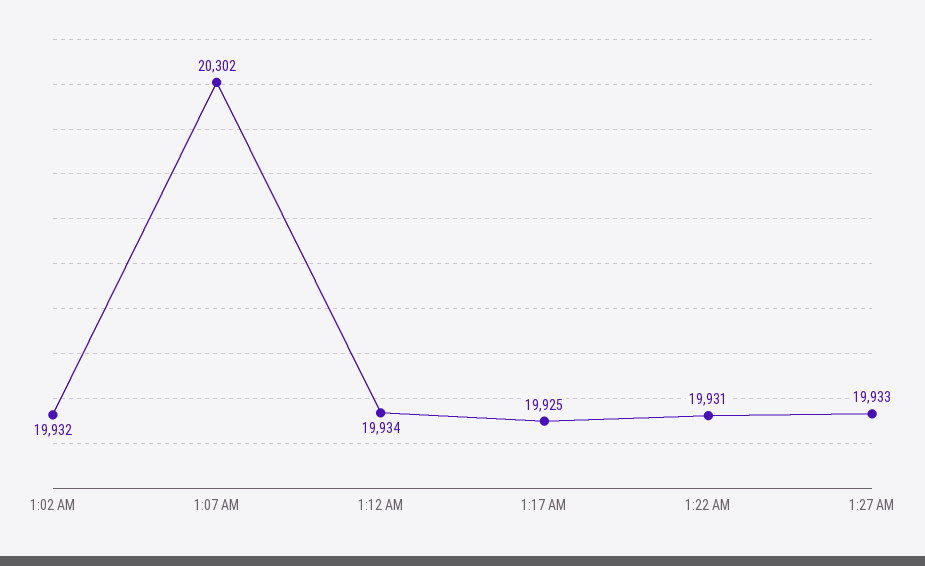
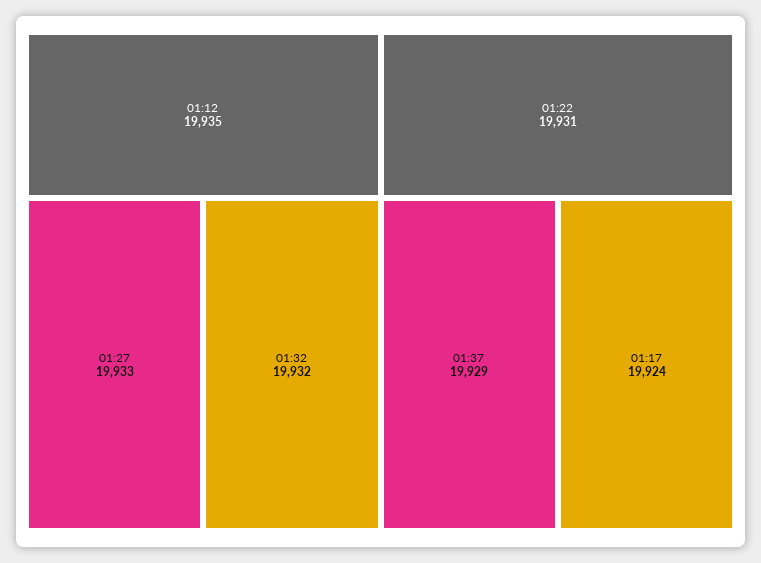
1:02 AM: 19932 -> none
1:07 AM: 20302 -> none
1:12 AM: 19934 -> 19935
1:17 AM: 19925 -> 19924
01:32: none -> 19932
01:37: none -> 19929

